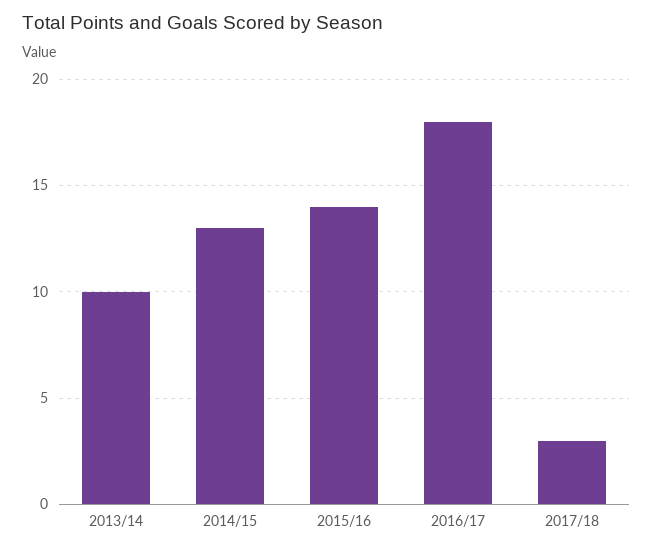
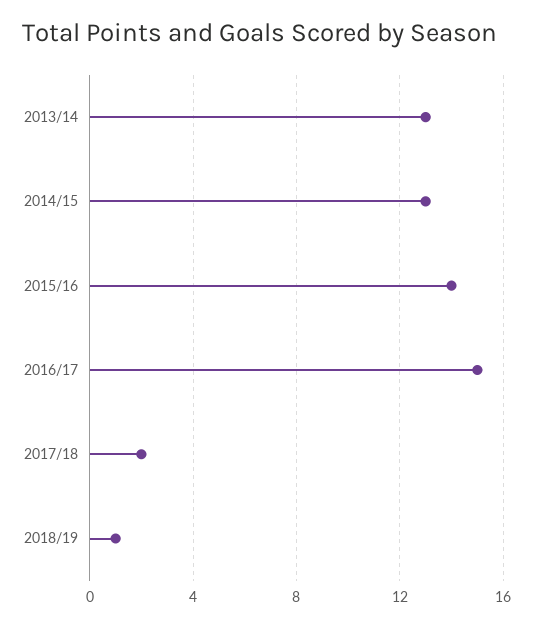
2013/14: 10 -> 13
2016/17: 18 -> 15
2017/18: 3 -> 2
2018/19: none -> 1

